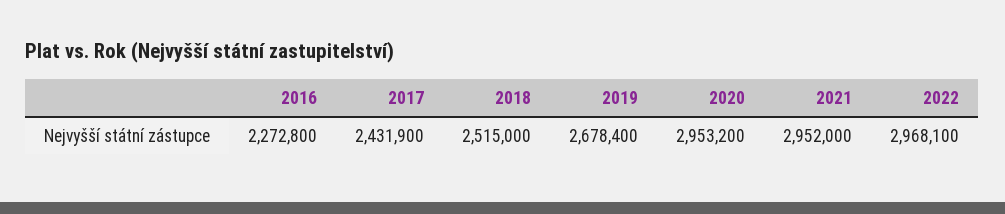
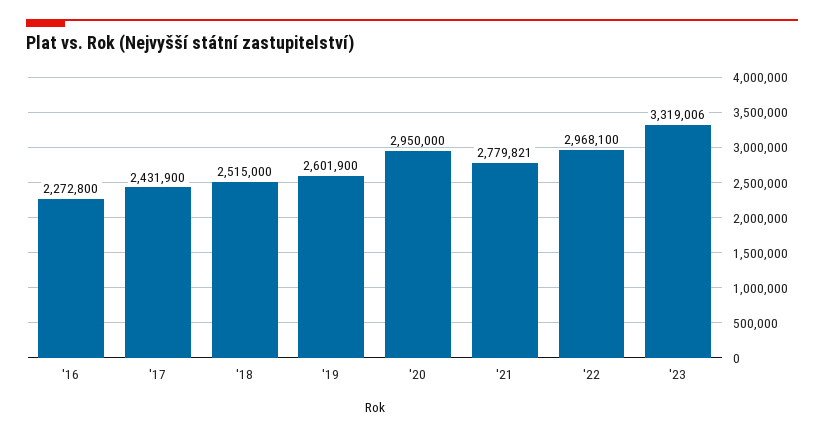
2019: 2678400 -> 2601900
2020: 2953200 -> 2950000
2021: 2952000 -> 2779821
'23: none -> 3319006

